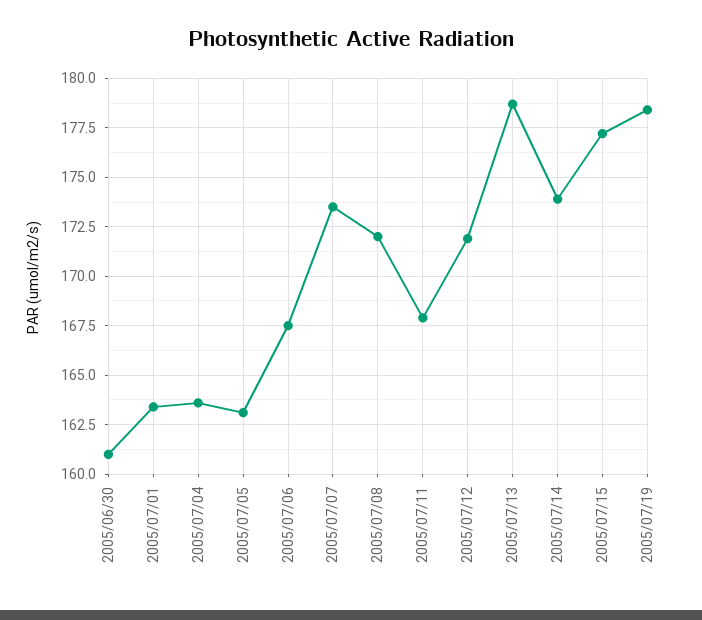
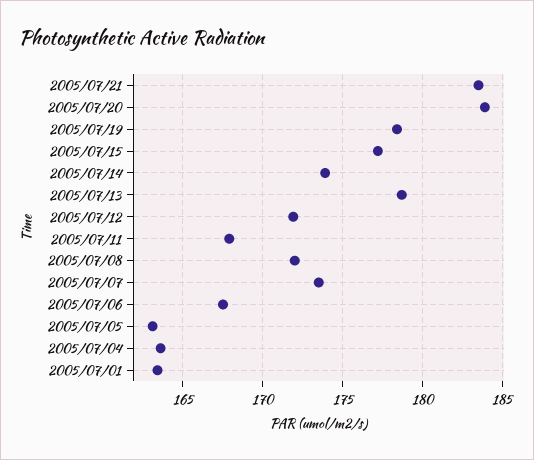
2005/06/30: 161 -> none
2005/07/21: none -> 183.5
2005/07/20: none -> 184

